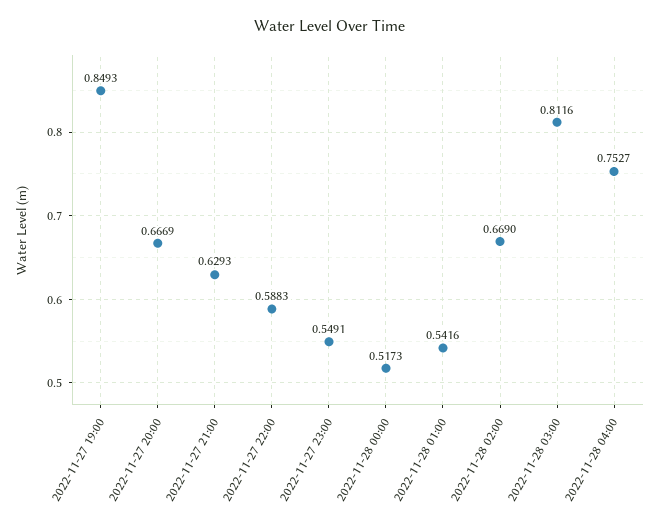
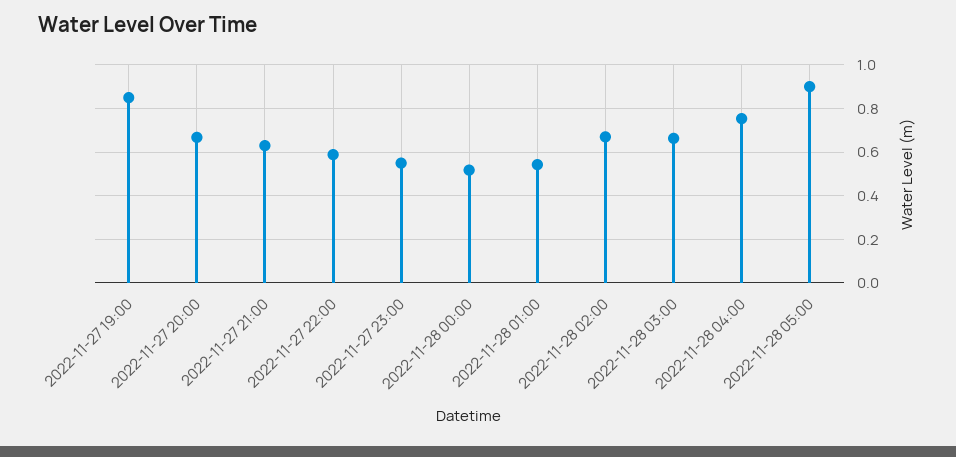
2022-11-28 03:00: 0.8116 -> 0.65
2022-11-28 05:00: none -> 0.9

